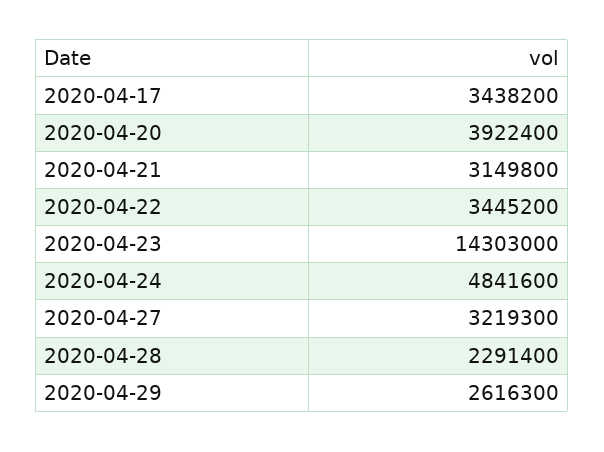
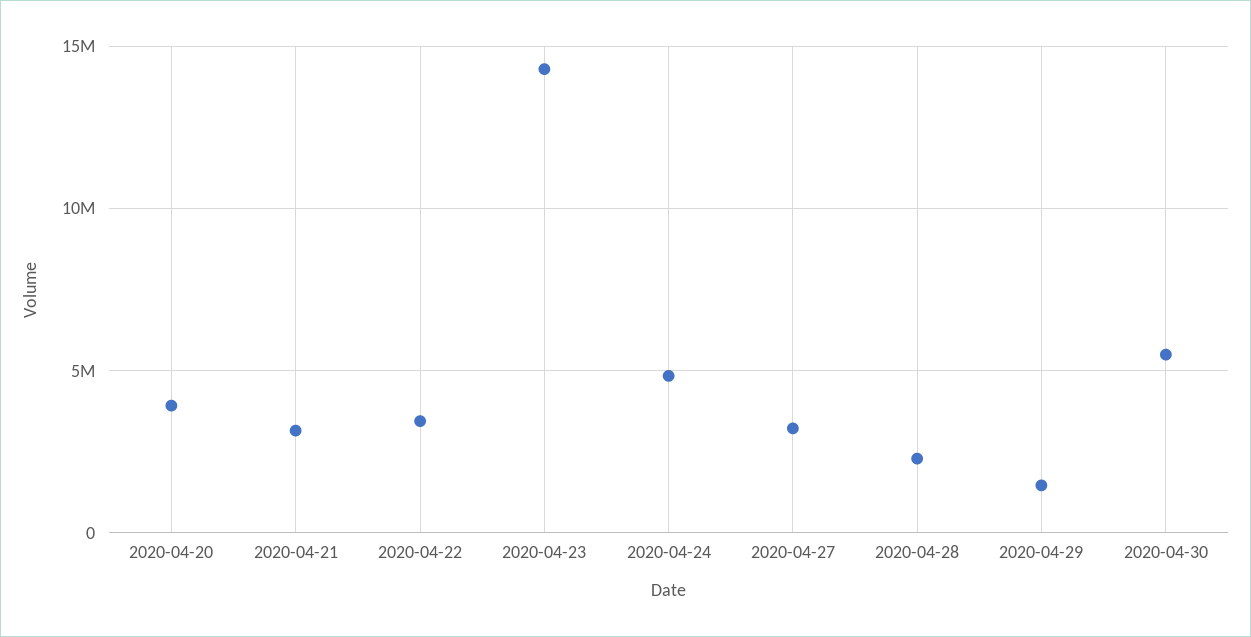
2020-04-17: 3438200 -> none
2020-04-29: 2616300 -> 1500000
2020-04-30: none -> 5500000

